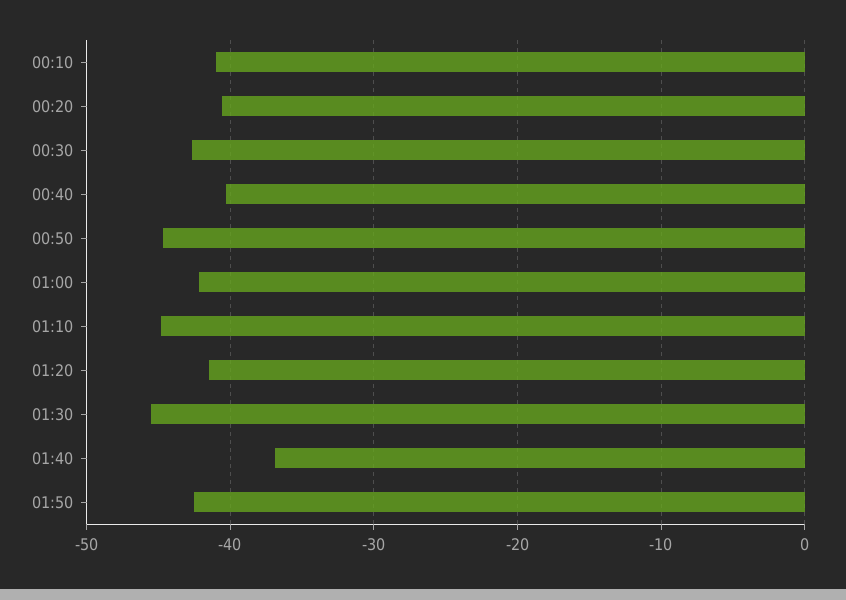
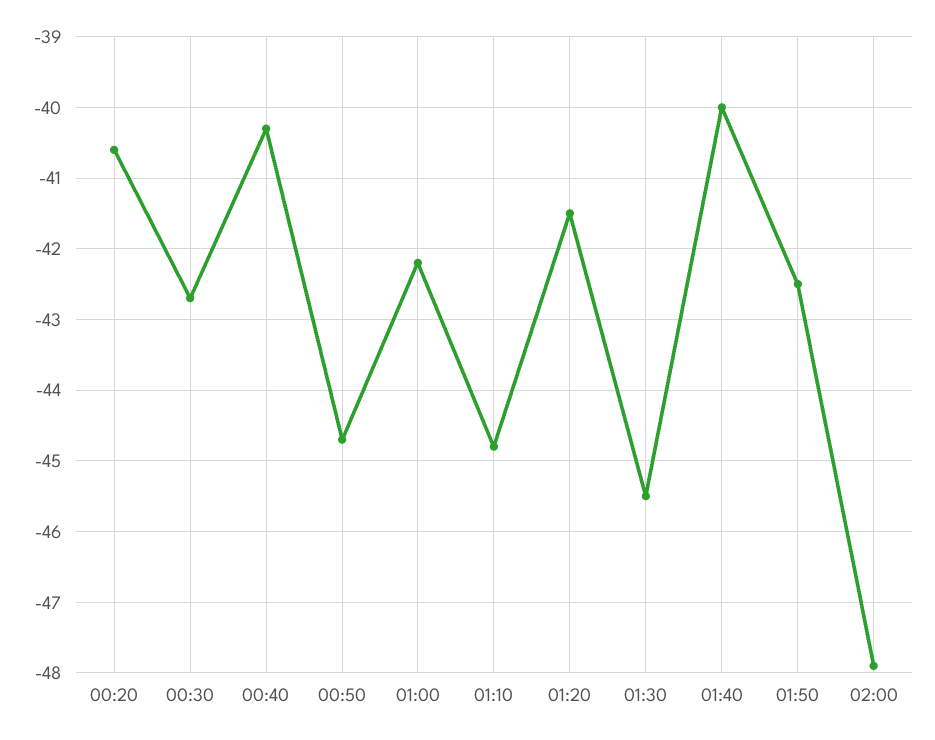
00:10: -41 -> none
01:40: -37 -> -40
02:00: none -> -47.9

